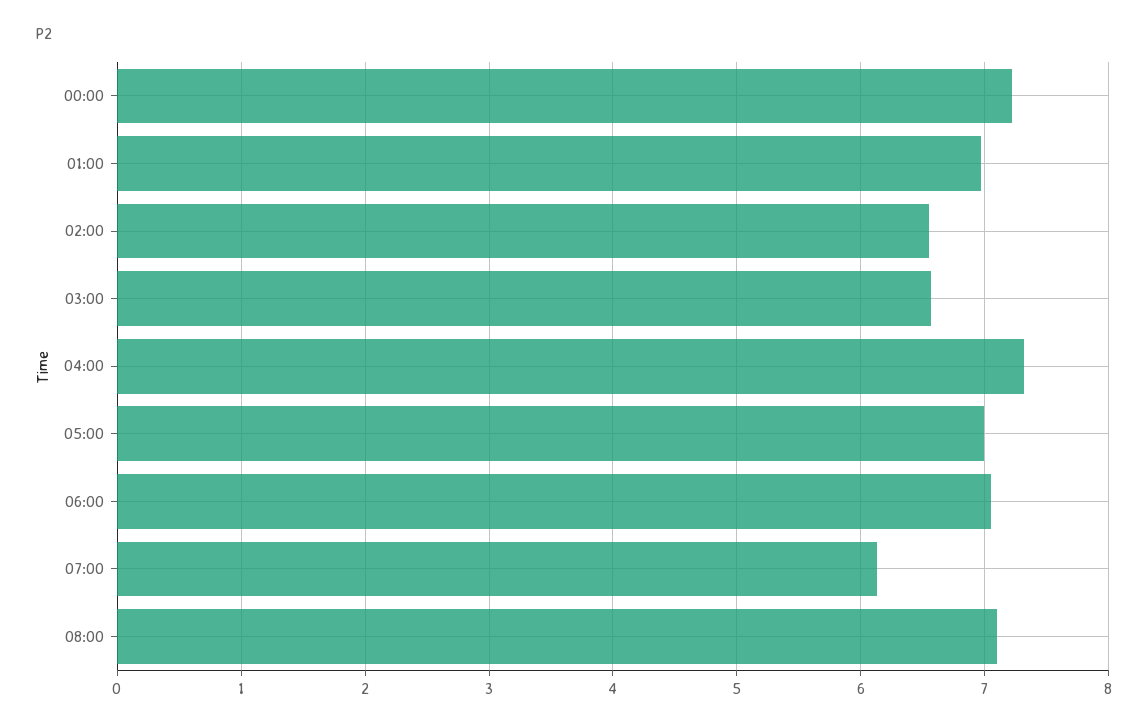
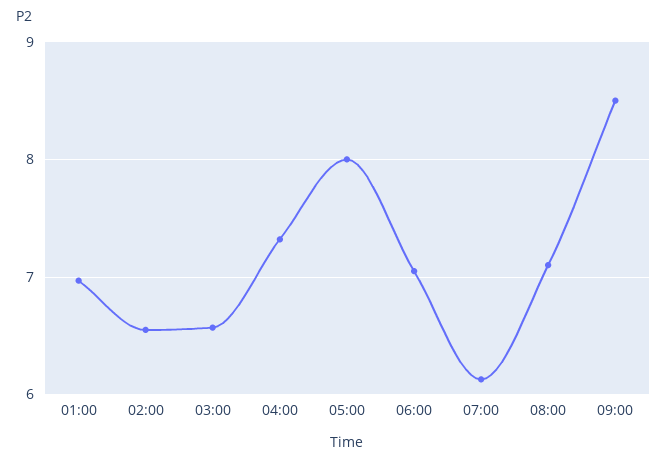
00:00: 7.2 -> none
05:00: 7 -> 8
09:00: none -> 8.5

